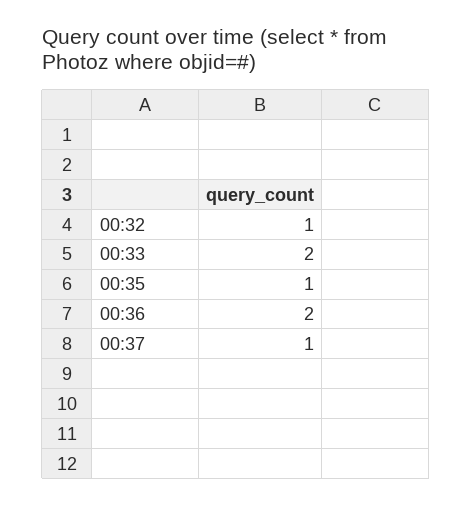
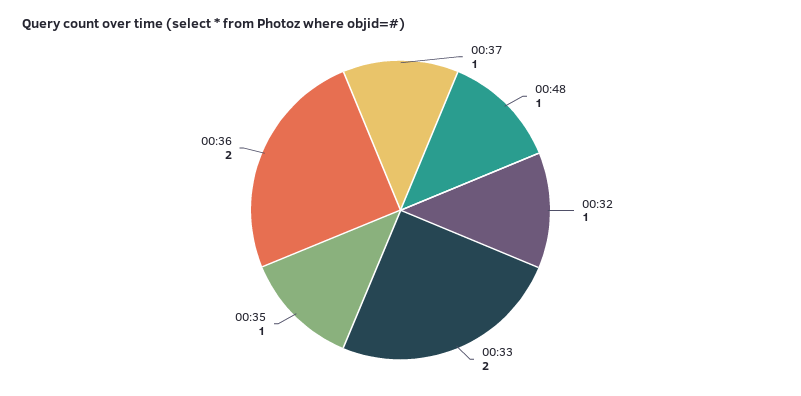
00:48: none -> 1

